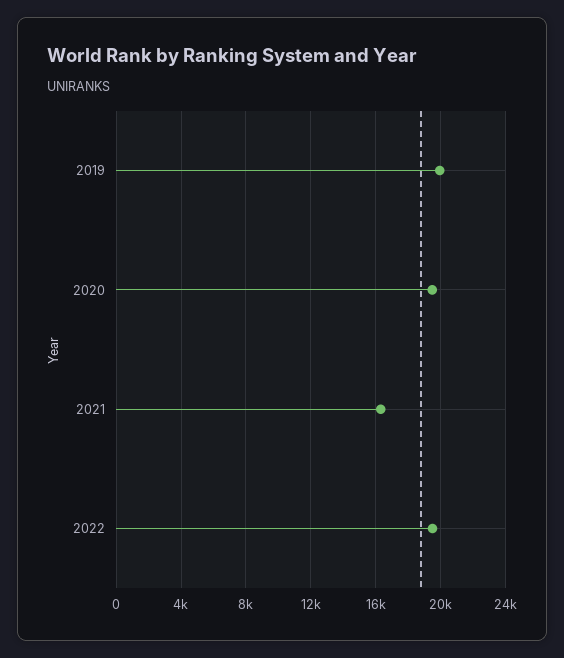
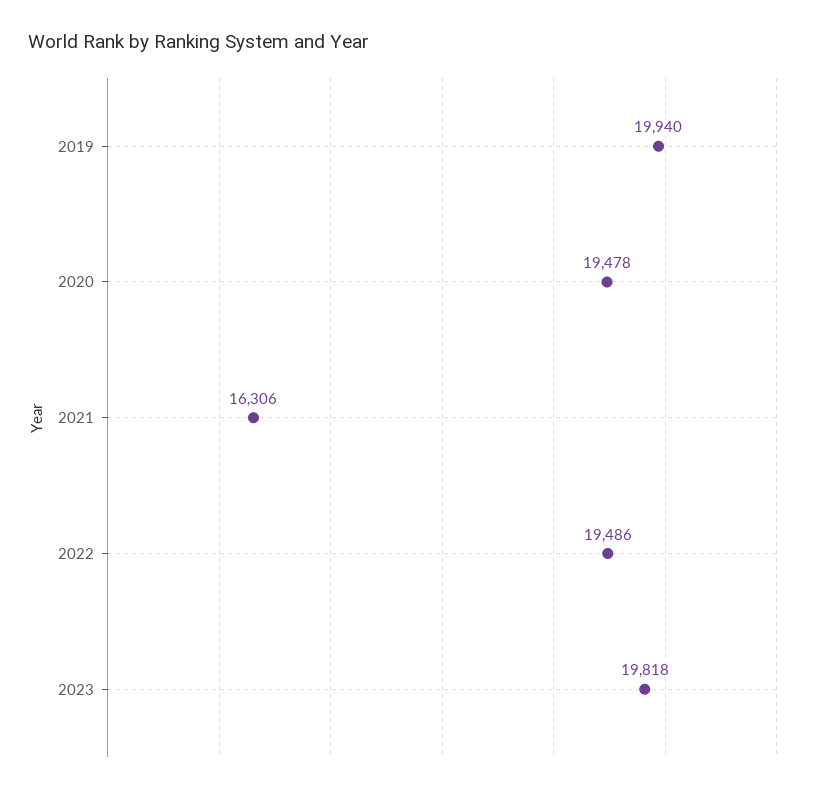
2023: none -> 19818

